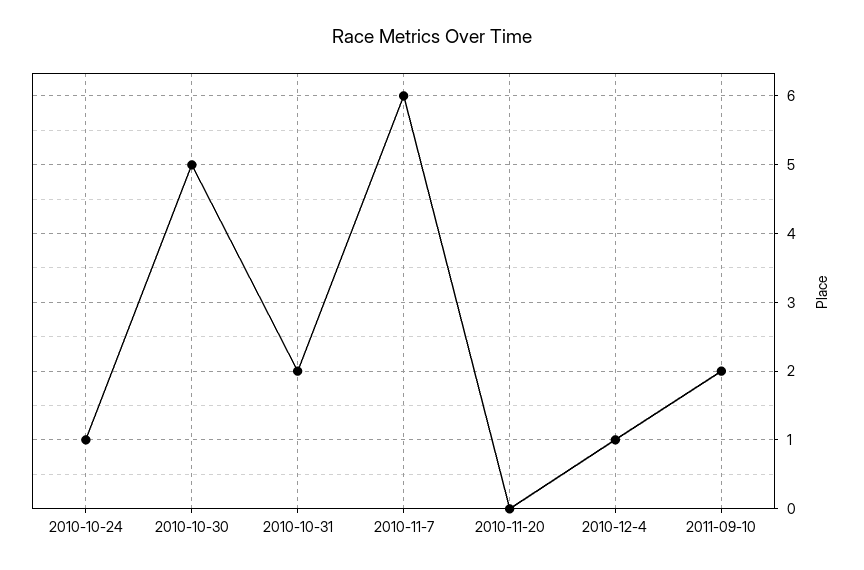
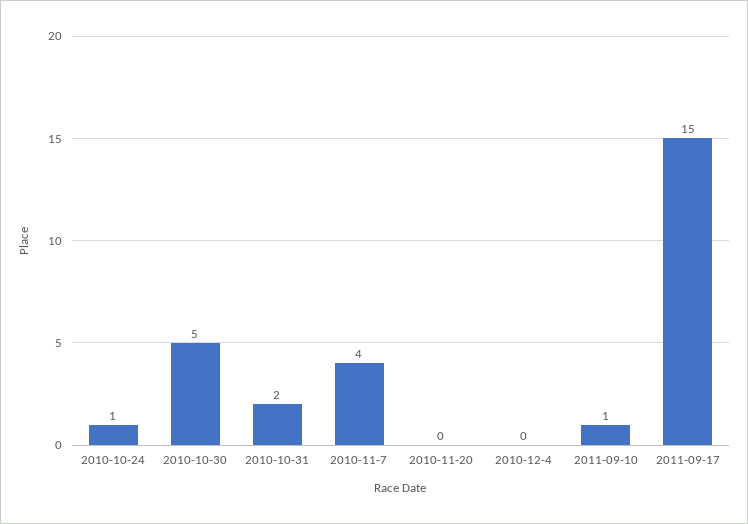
2010-11-7: 6 -> 4
2010-12-4: 1 -> 0
2011-09-10: 2 -> 1
2011-09-17: none -> 15

